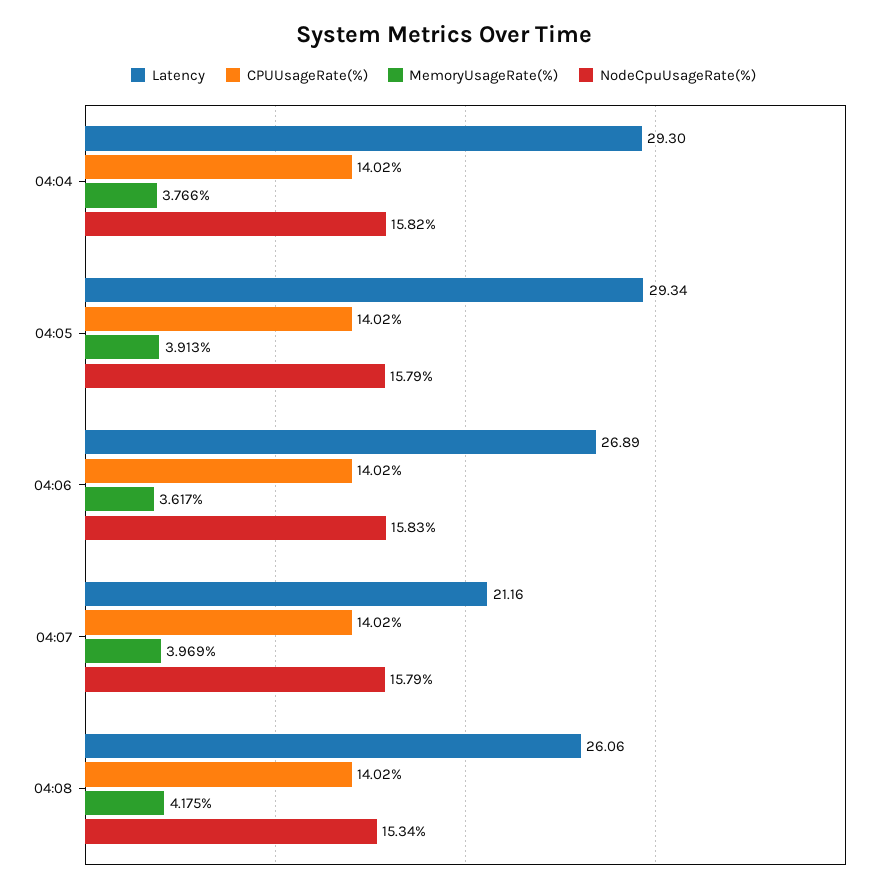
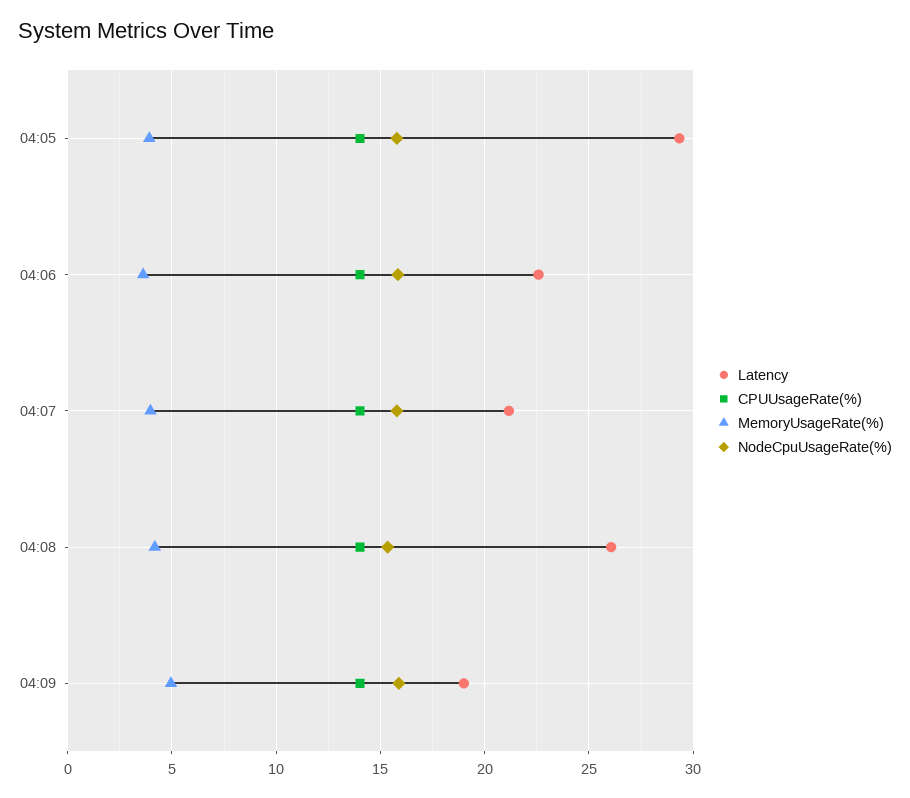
Latency, 04:04: 29.3 -> none
CPUUsageRate(%), 04:04: 14.02 -> none
MemoryUsageRate(%), 04:04: 3.766 -> none
NodeCpuUsageRate(%), 04:04: 15.82 -> none
Latency, 04:06: 26.89 -> 22.5
Latency, 04:09: none -> 19
CPUUsageRate(%), 04:09: none -> 14
MemoryUsageRate(%), 04:09: none -> 5
NodeCpuUsageRate(%), 04:09: none -> 16

